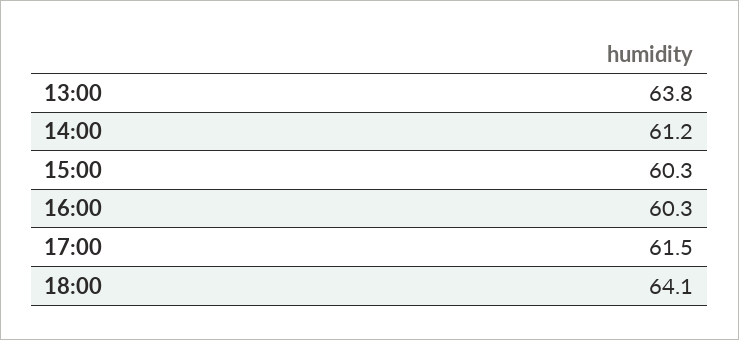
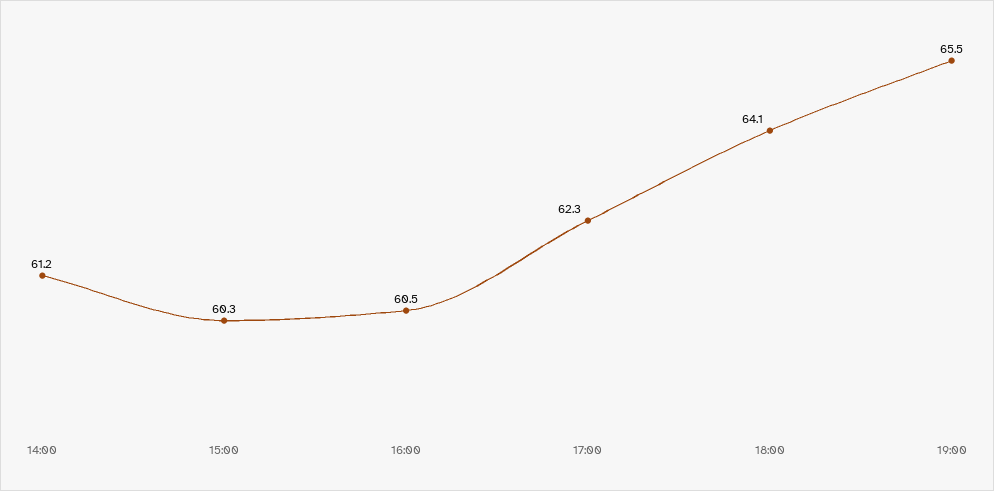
13:00: 63.8 -> none
16:00: 60.3 -> 60.5
17:00: 61.5 -> 62.3
19:00: none -> 65.5

